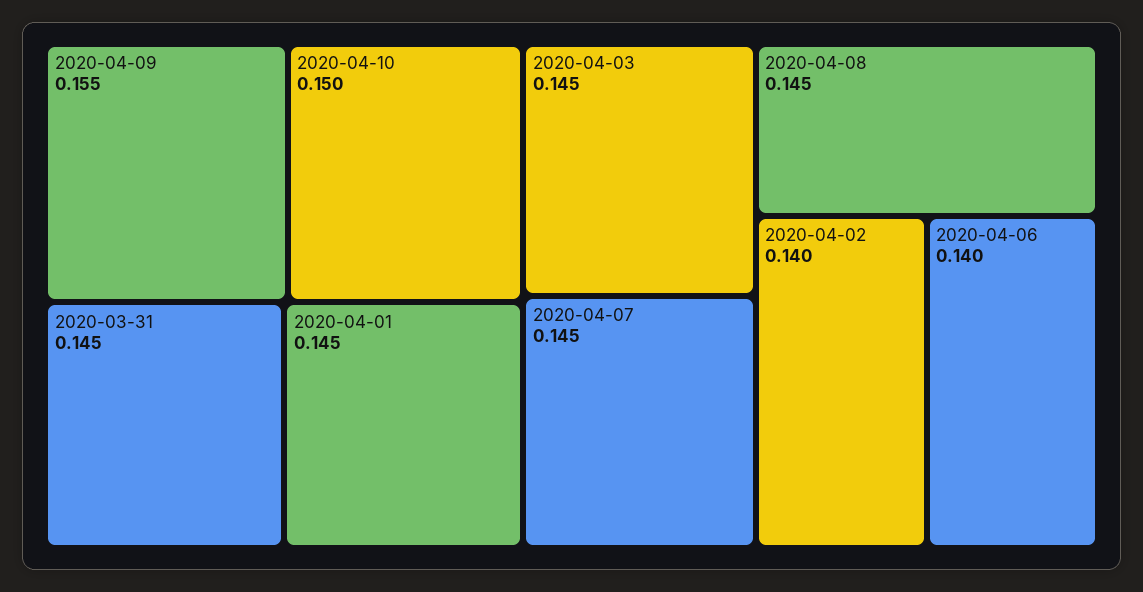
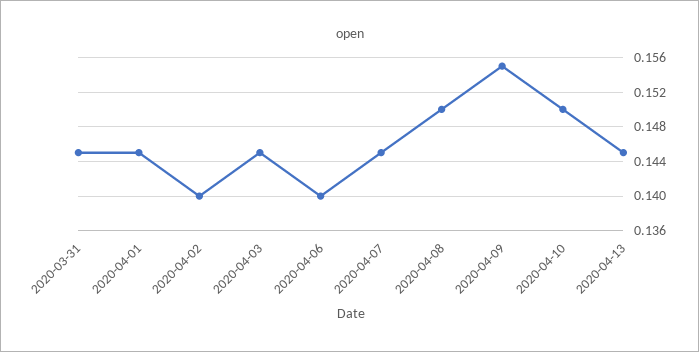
2020-04-08: 0.145 -> 0.15
2020-04-13: none -> 0.145

